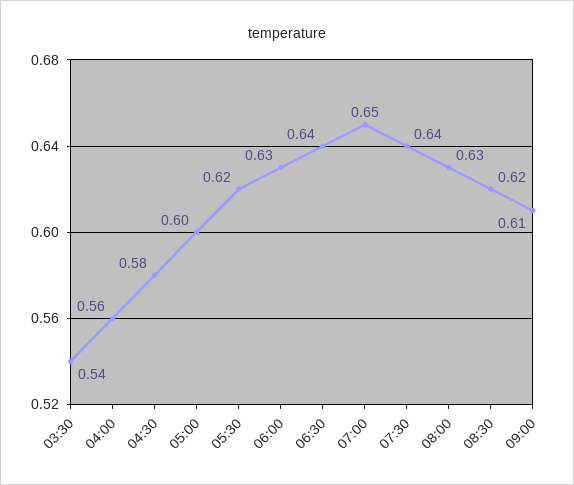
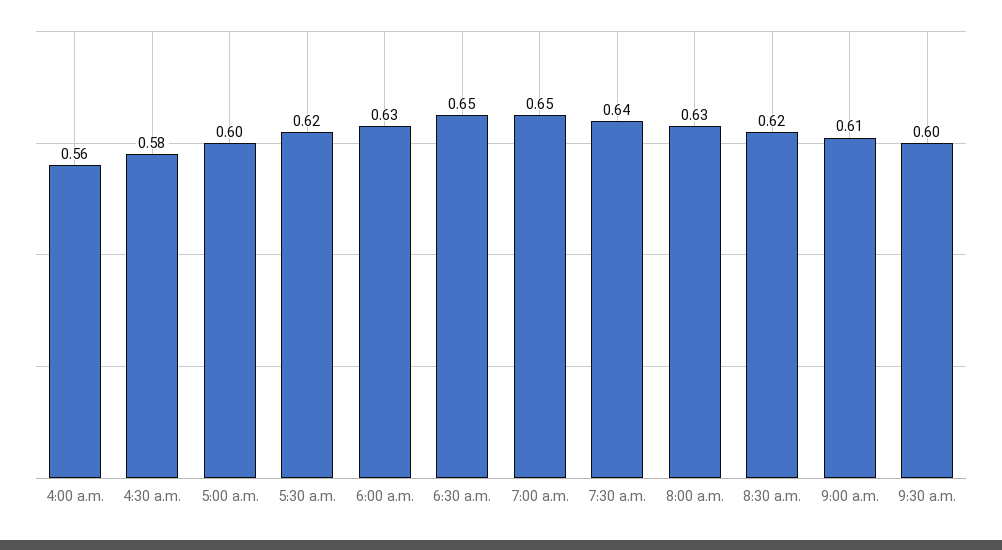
03:30: 0.54 -> none
06:30: 0.64 -> 0.65
9:30 a.m.: none -> 0.6

